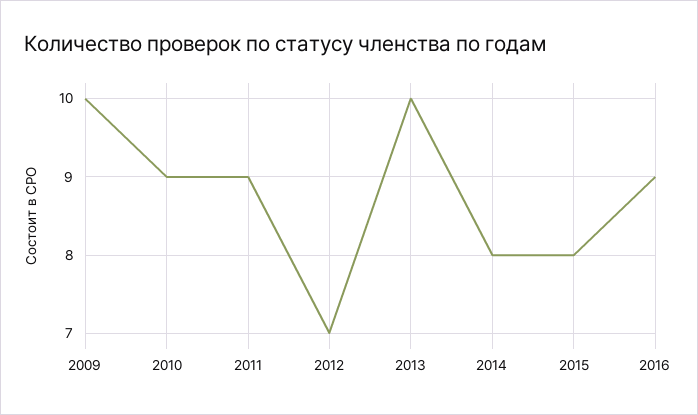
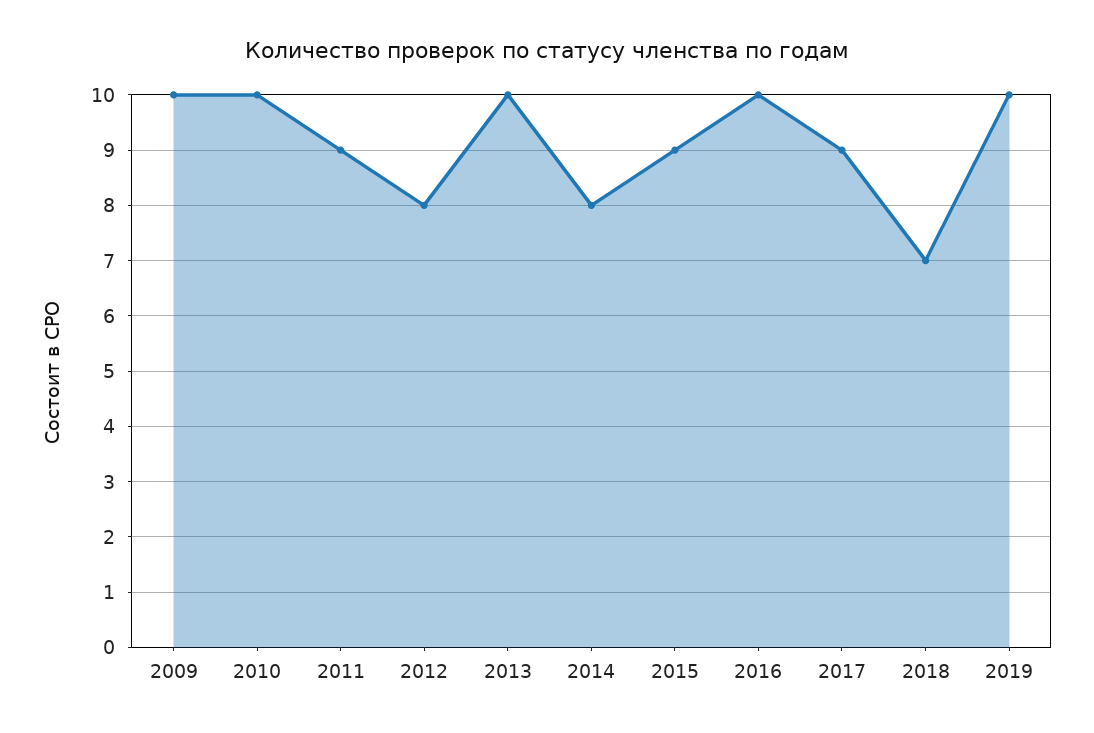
2010: 9 -> 10
2012: 7 -> 8
2015: 8 -> 9
2016: 9 -> 10
2017: none -> 9
2018: none -> 7
2019: none -> 10

